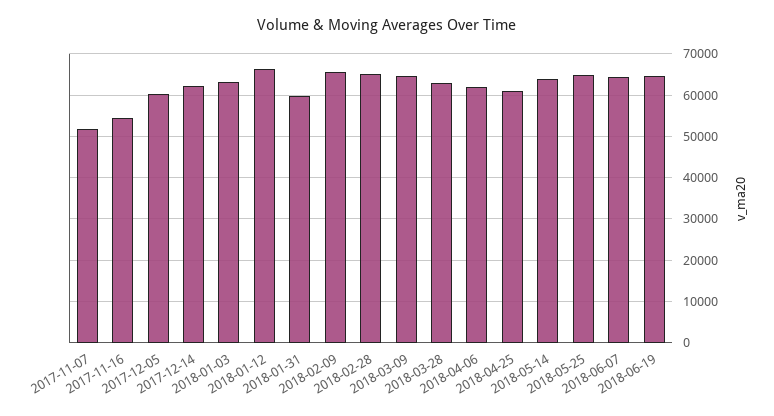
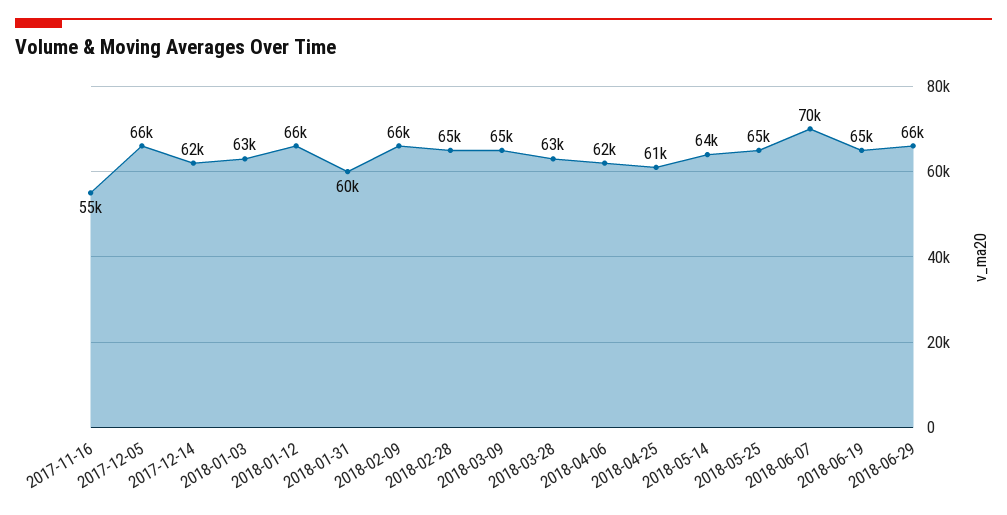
2017-11-07: 52000 -> none
2017-12-05: 60000 -> 66000
2018-06-07: 64000 -> 70000
2018-06-29: none -> 66000

